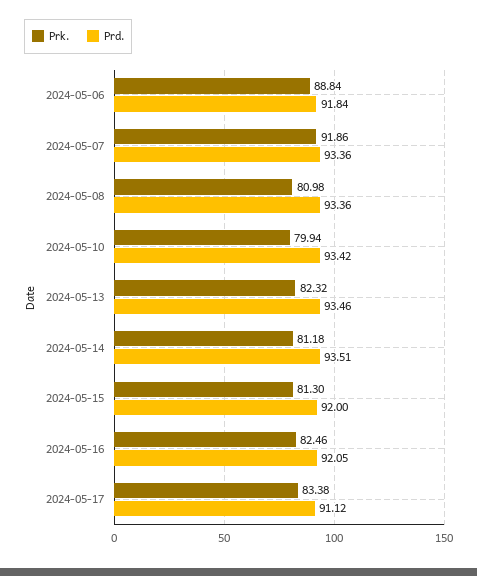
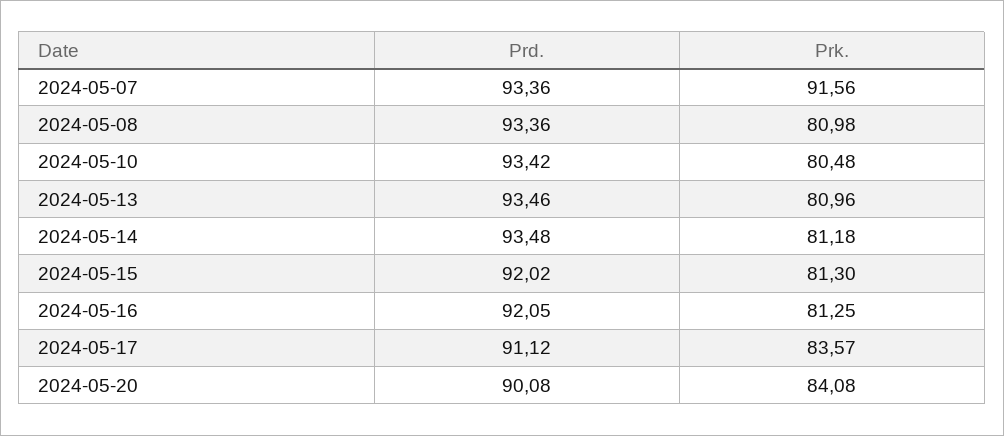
Prk., 2024-05-06: 88.84 -> none
Prd., 2024-05-06: 91.84 -> none
Prk., 2024-05-07: 91.86 -> 91.56
Prk., 2024-05-10: 79.94 -> 80.48
Prk., 2024-05-13: 82.32 -> 80.96
Prd., 2024-05-14: 93.51 -> 93.48
Prd., 2024-05-15: 92 -> 92.02
Prk., 2024-05-16: 82.46 -> 81.25
Prk., 2024-05-17: 83.38 -> 83.57
Prd., 2024-05-20: none -> 90.08
Prk., 2024-05-20: none -> 84.08

